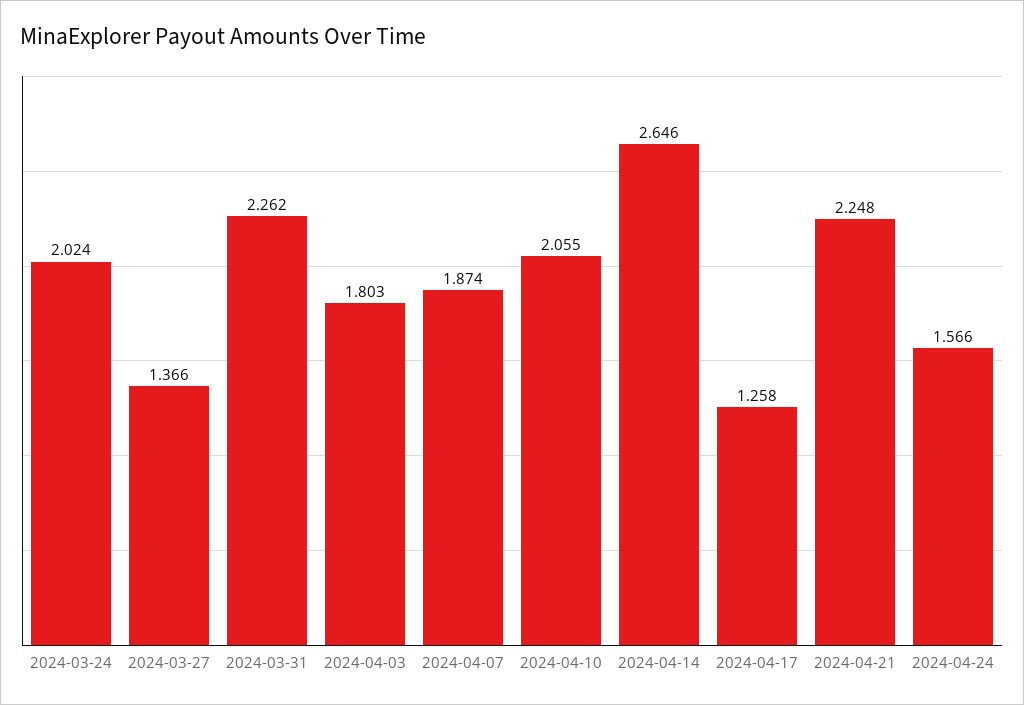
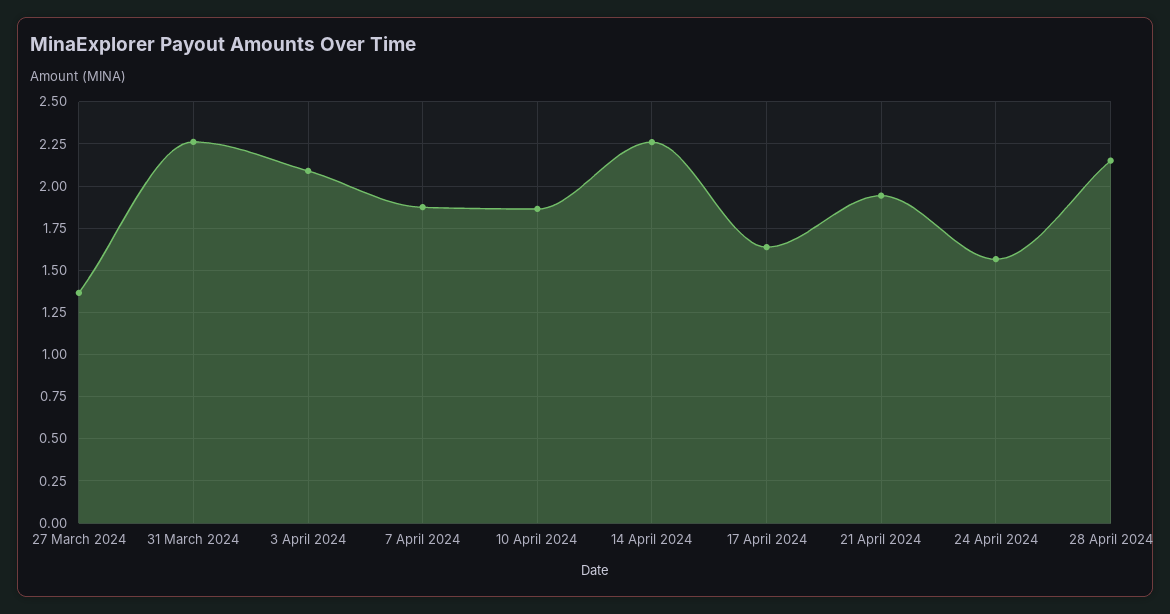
2024-03-24: 2.024 -> none
2024-04-03: 1.803 -> 2.1
2024-04-10: 2.055 -> 1.85
2024-04-14: 2.646 -> 2.25
2024-04-17: 1.258 -> 1.65
2024-04-21: 2.248 -> 1.95
28 April 2024: none -> 2.15

